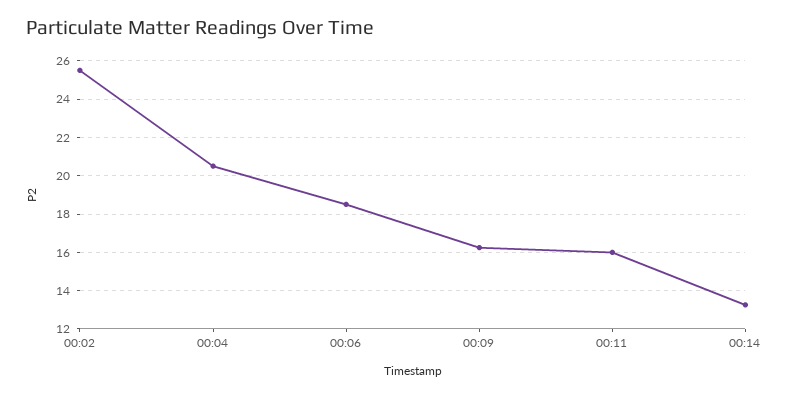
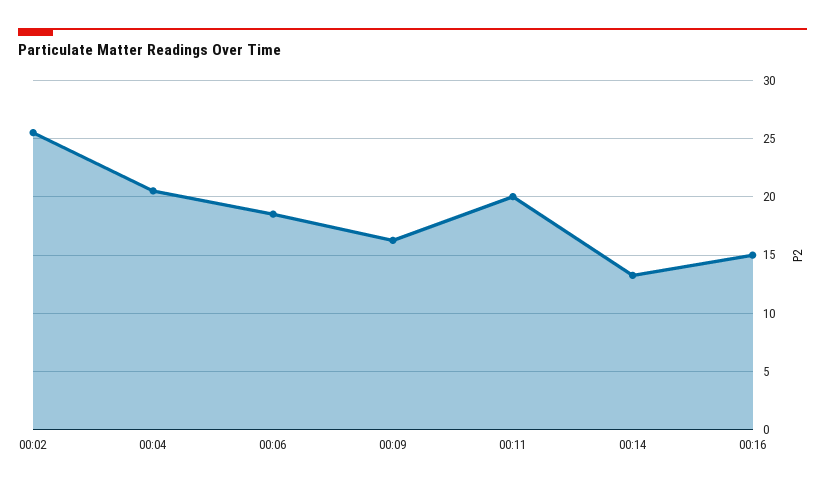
00:11: 16 -> 20
00:16: none -> 15

